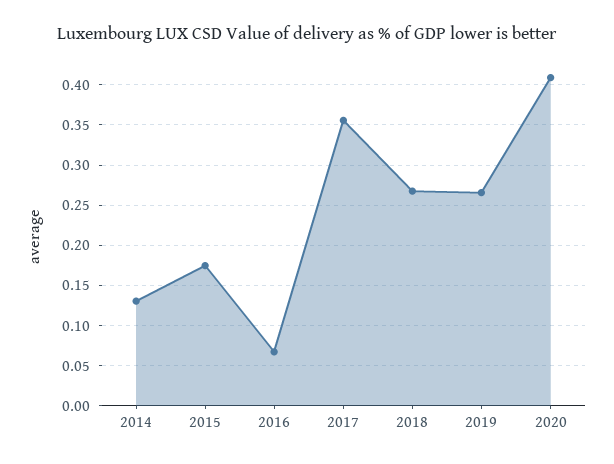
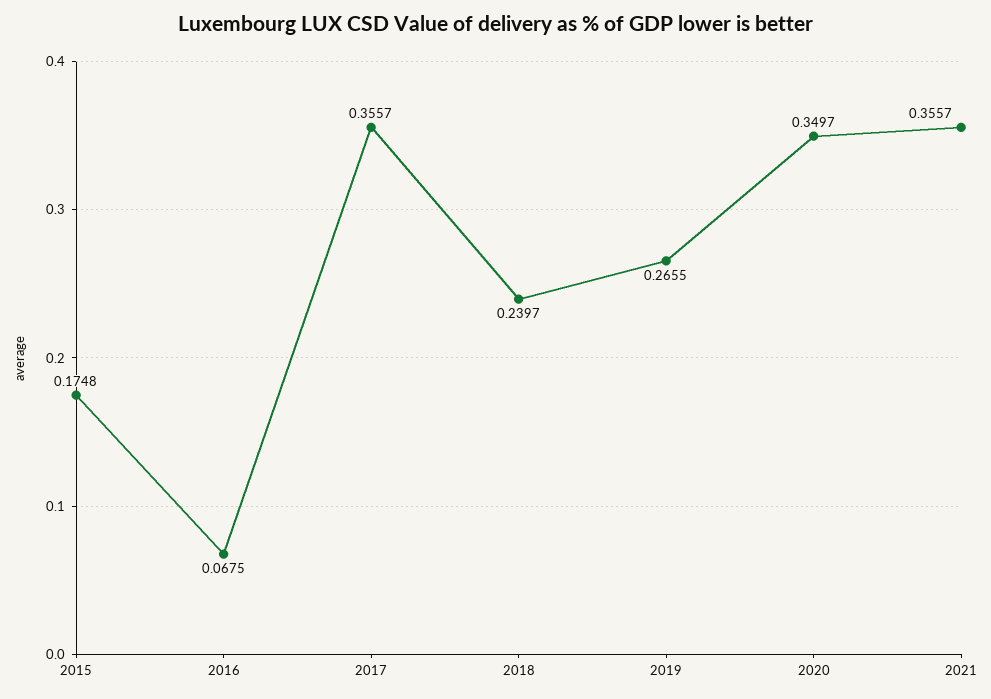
2014: 0.13 -> none
2018: 0.27 -> 0.2397
2020: 0.41 -> 0.3497
2021: none -> 0.3557

